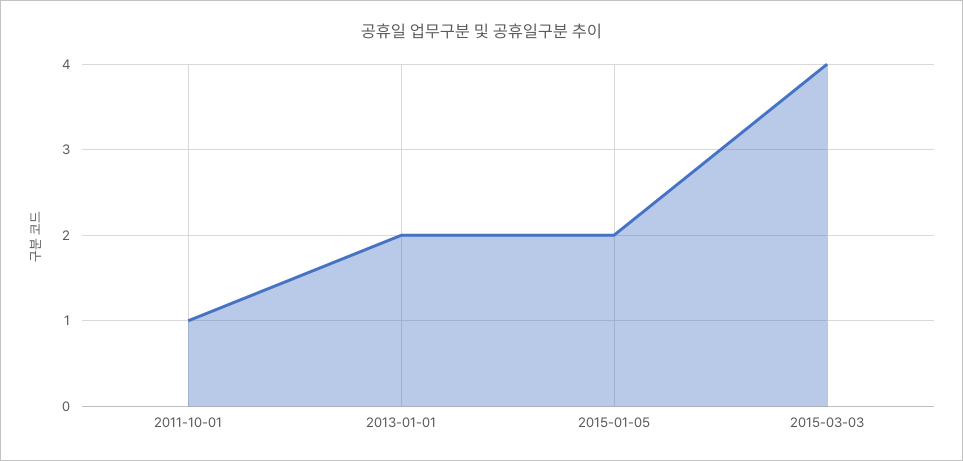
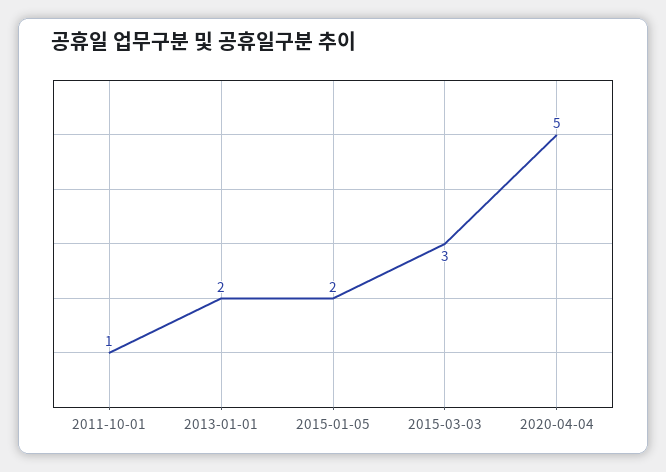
2015-03-03: 4 -> 3
2020-04-04: none -> 5

